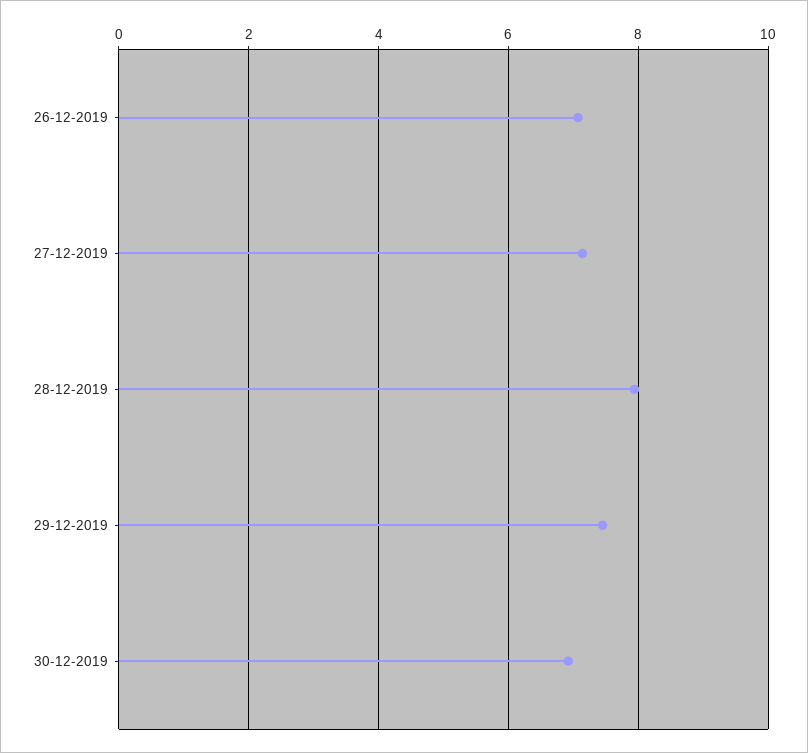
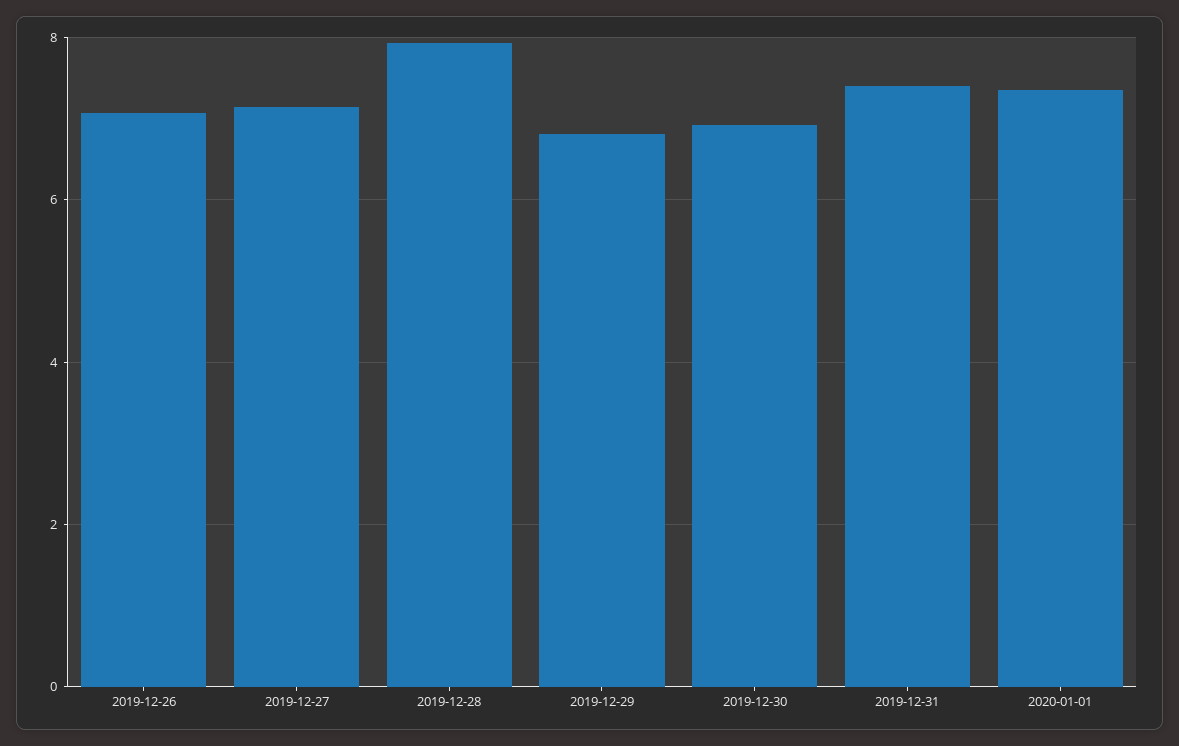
29-12-2019: 7.4 -> 6.8
2019-12-31: none -> 7.4
2020-01-01: none -> 7.4

